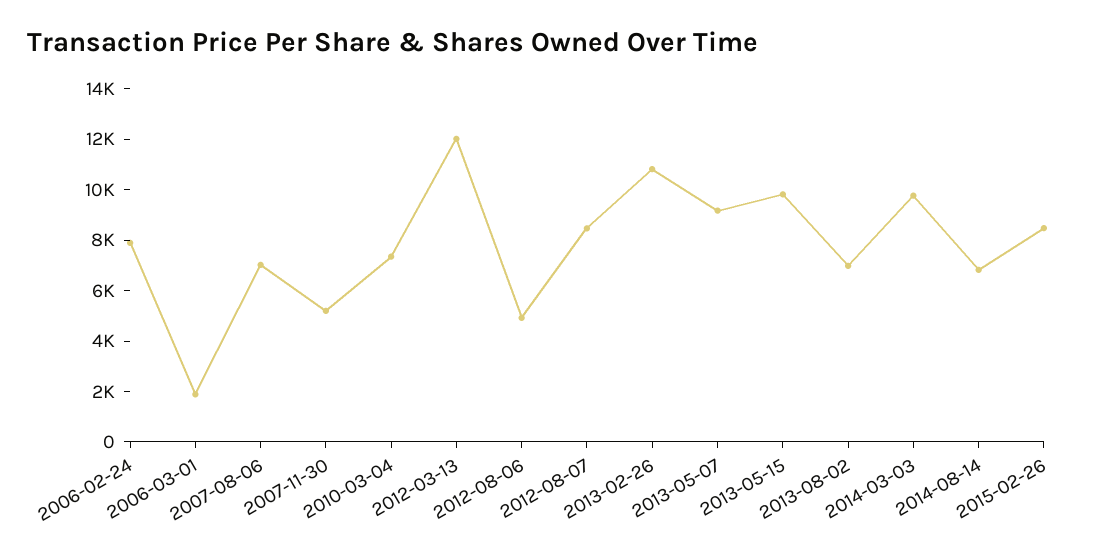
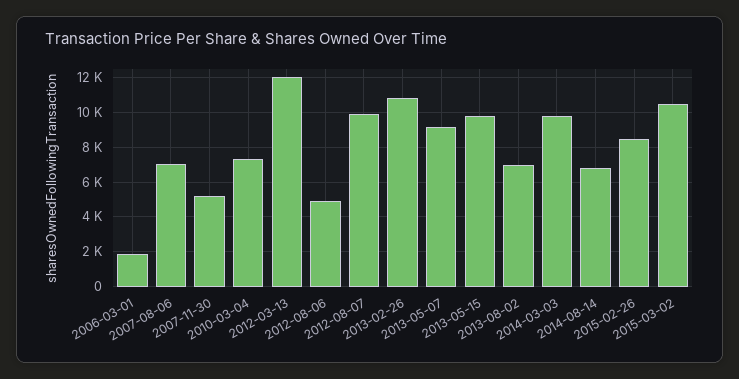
2006-02-24: 8000 -> none
2012-08-07: 8500 -> 10000
2015-03-02: none -> 10500

